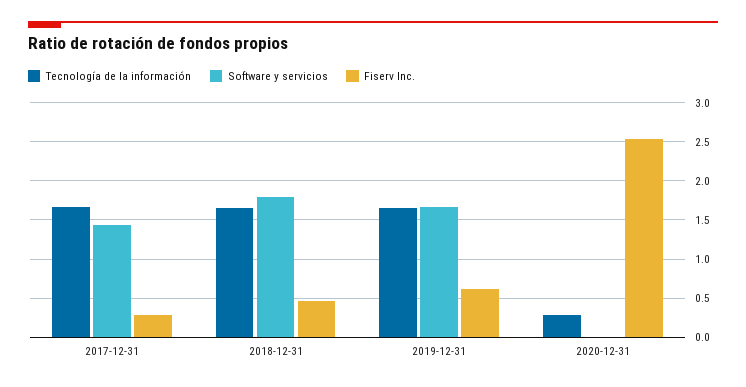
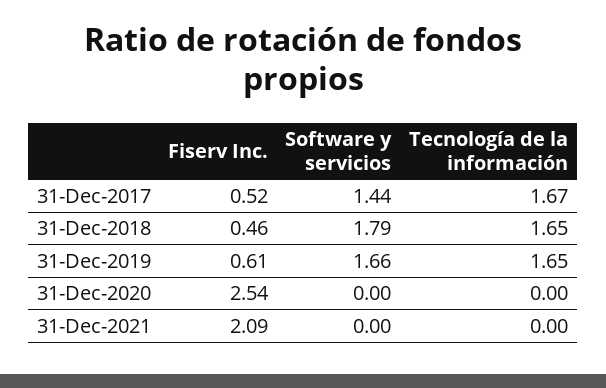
Fiserv Inc., 2017-12-31: 0.3 -> 0.52
Tecnología de la información, 2020-12-31: 0.3 -> 0
Fiserv Inc., 31-Dec-2021: none -> 2.09
Software y servicios, 31-Dec-2021: none -> 0
Tecnología de la información, 31-Dec-2021: none -> 0

